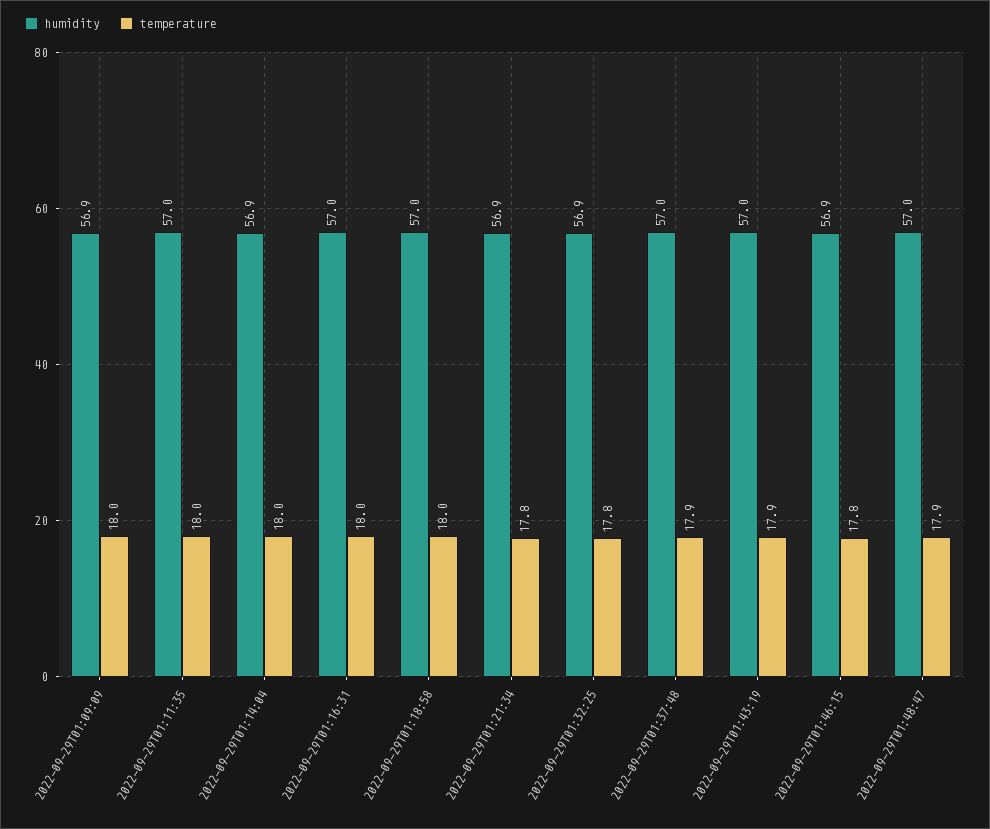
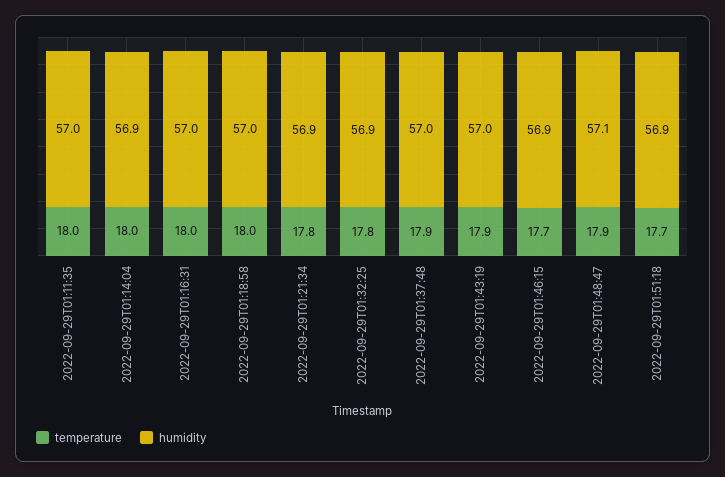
humidity, 2022-09-29T01:09:09: 56.9 -> none
temperature, 2022-09-29T01:09:09: 18 -> none
temperature, 2022-09-29T01:46:15: 17.8 -> 17.7
humidity, 2022-09-29T01:48:47: 57 -> 57.1
temperature, 2022-09-29T01:51:18: none -> 17.7
humidity, 2022-09-29T01:51:18: none -> 56.9

